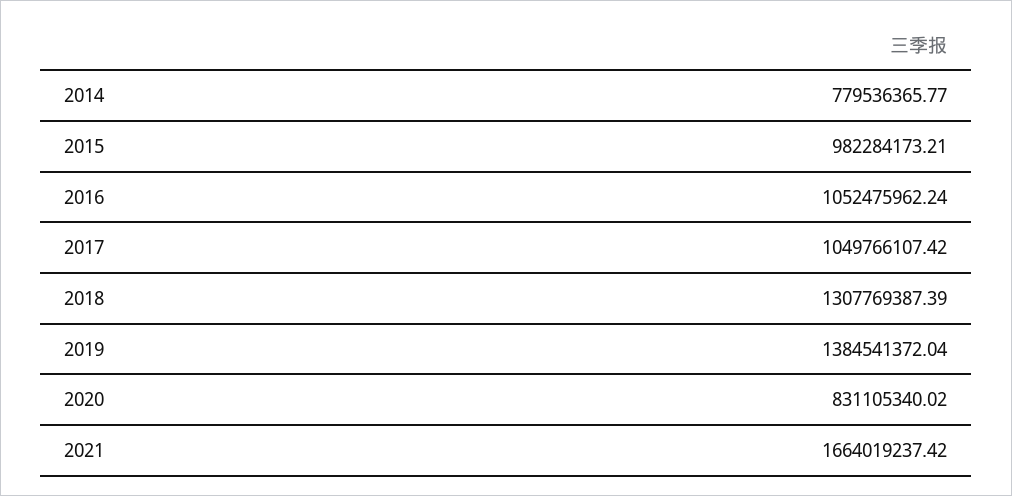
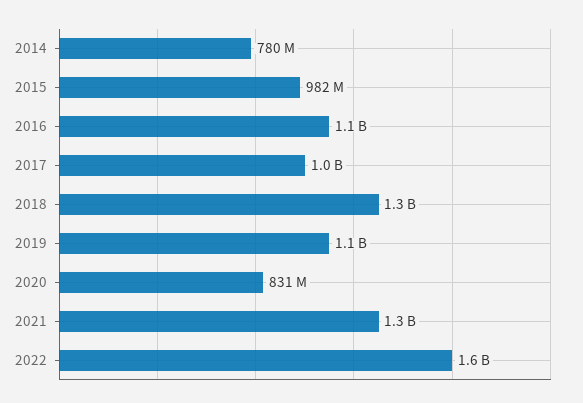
2019: 1384541372.04 -> 1100000000
2021: 1664019237.42 -> 1300000000
2022: none -> 1600000000

